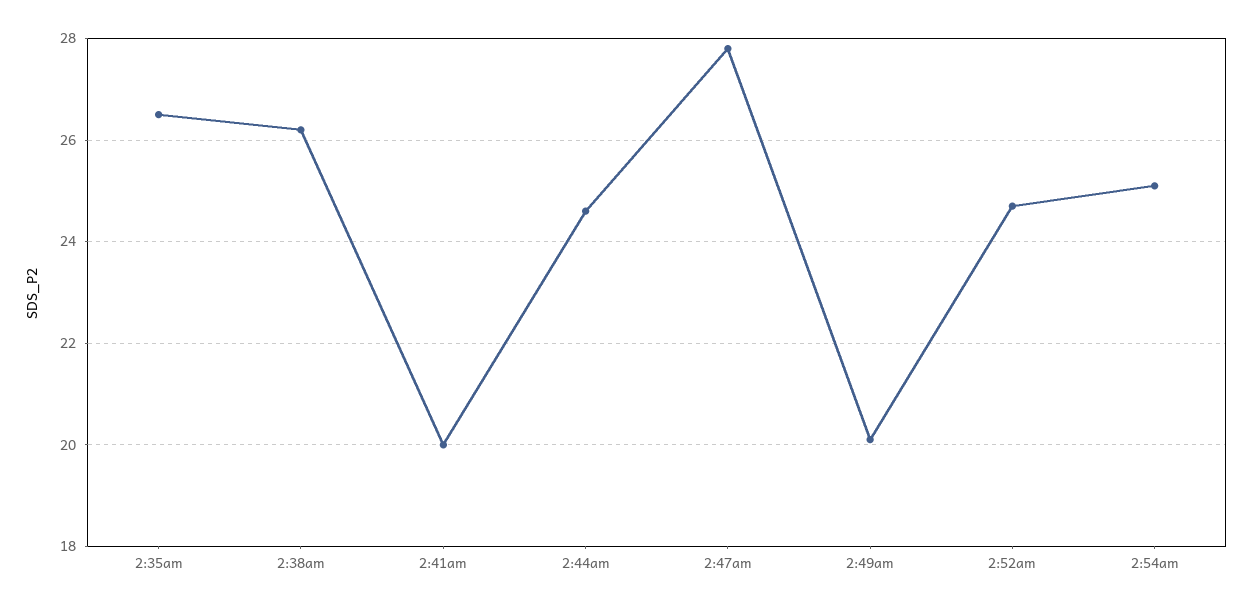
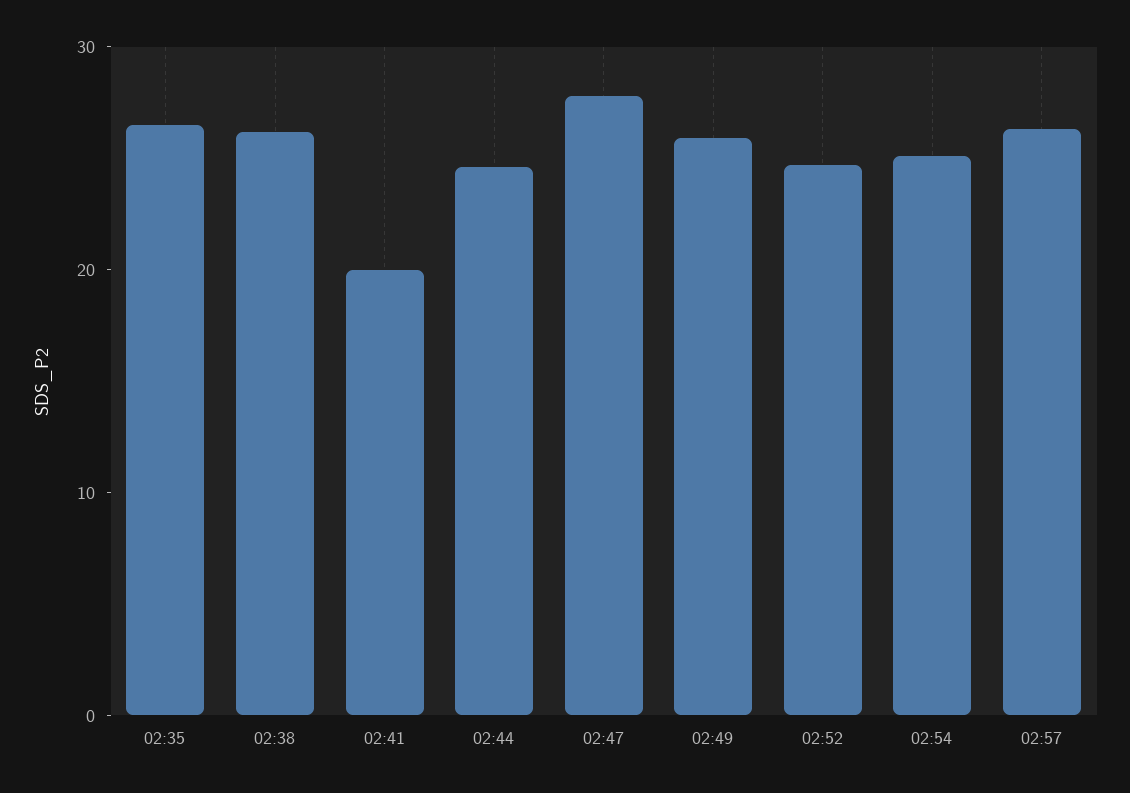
2:49am: 20 -> 26
02:57: none -> 26

